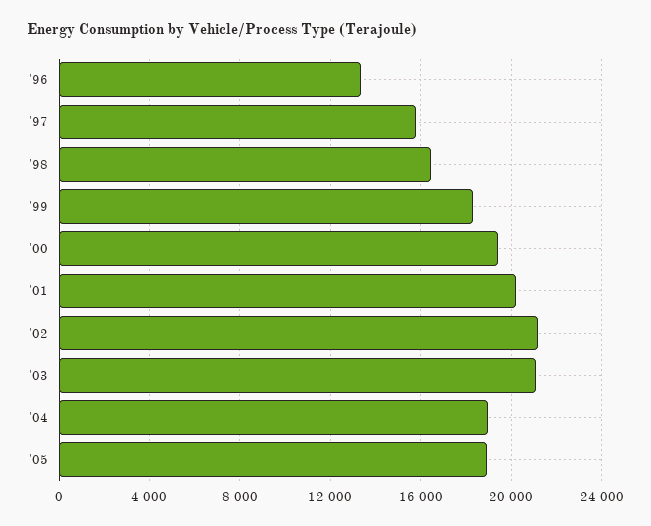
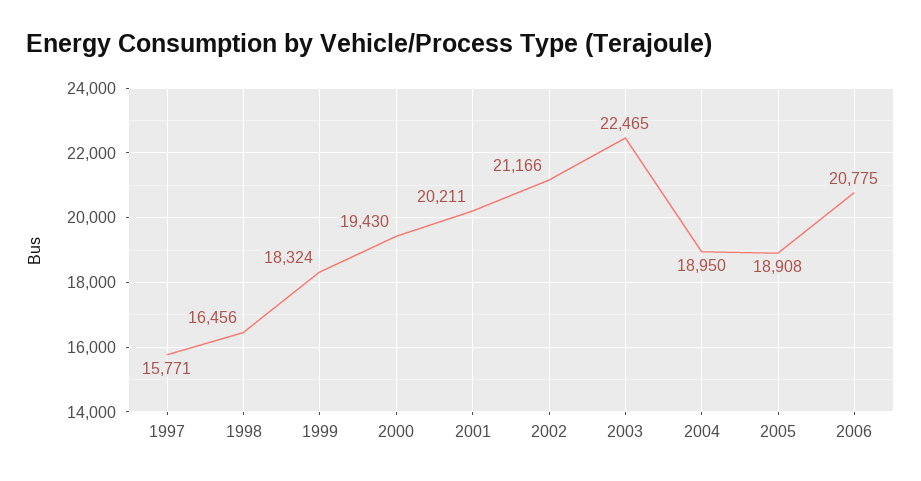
'96: 13500 -> none
'03: 21000 -> 22465
2006: none -> 20775

